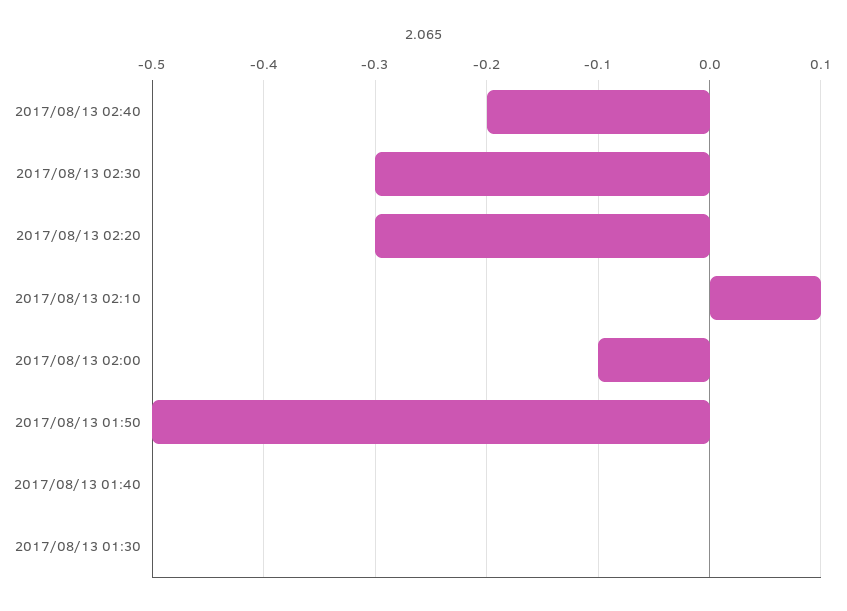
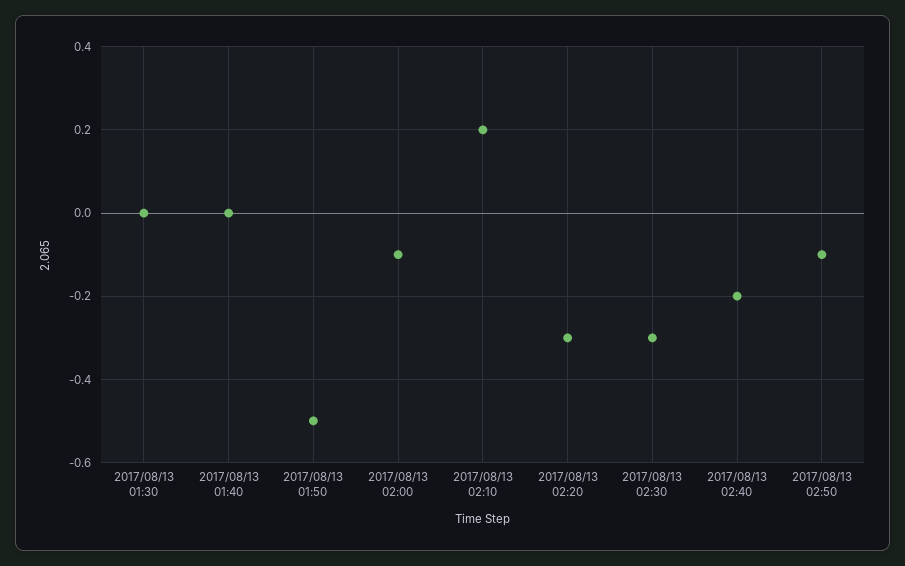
2017/08/13 02:10: 0.1 -> 0.2
2017/08/13 02:50: none -> -0.1

